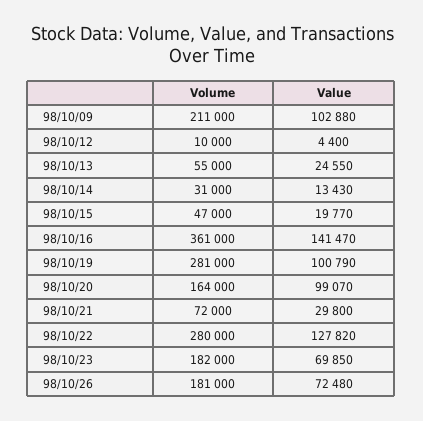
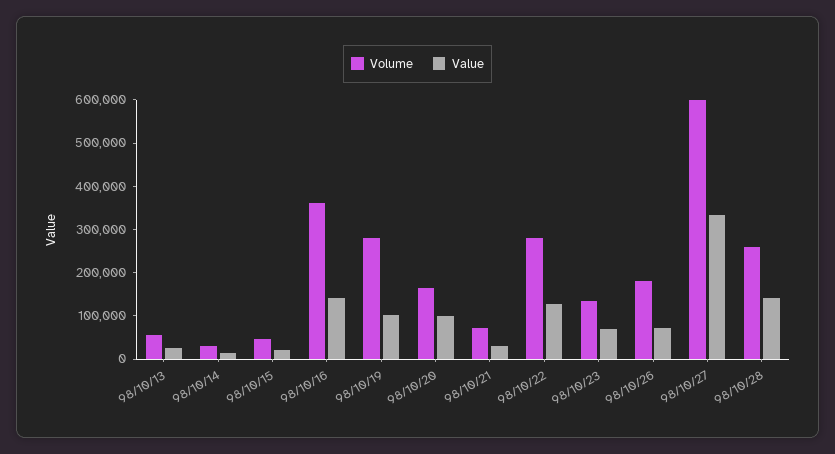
Volume, 98/10/09: 211000 -> none
Value, 98/10/09: 102880 -> none
Volume, 98/10/12: 10000 -> none
Value, 98/10/12: 4400 -> none
Volume, 98/10/23: 182000 -> 140000
Volume, 98/10/27: none -> 600000
Value, 98/10/27: none -> 340000
Volume, 98/10/28: none -> 260000
Value, 98/10/28: none -> 140000

